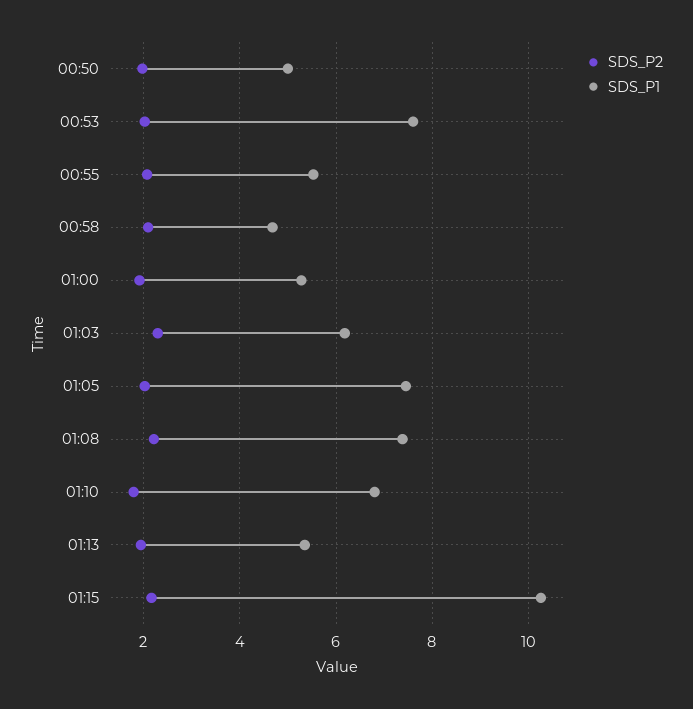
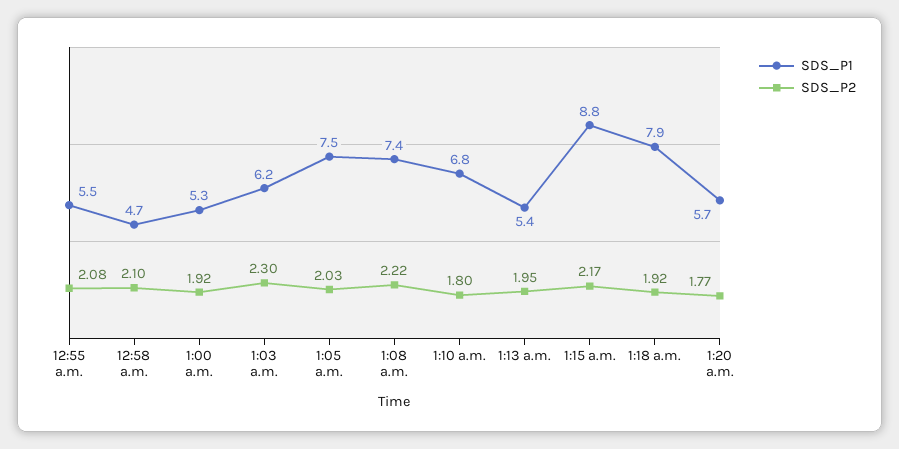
SDS_P2, 00:50: 2 -> none
SDS_P1, 00:50: 5 -> none
SDS_P2, 00:53: 2 -> none
SDS_P1, 00:53: 7.6 -> none
SDS_P1, 01:15: 10.2 -> 8.8
SDS_P1, 1:18 a.m.: none -> 7.9
SDS_P2, 1:18 a.m.: none -> 1.92
SDS_P1, 1:20 a.m.: none -> 5.7
SDS_P2, 1:20 a.m.: none -> 1.77

